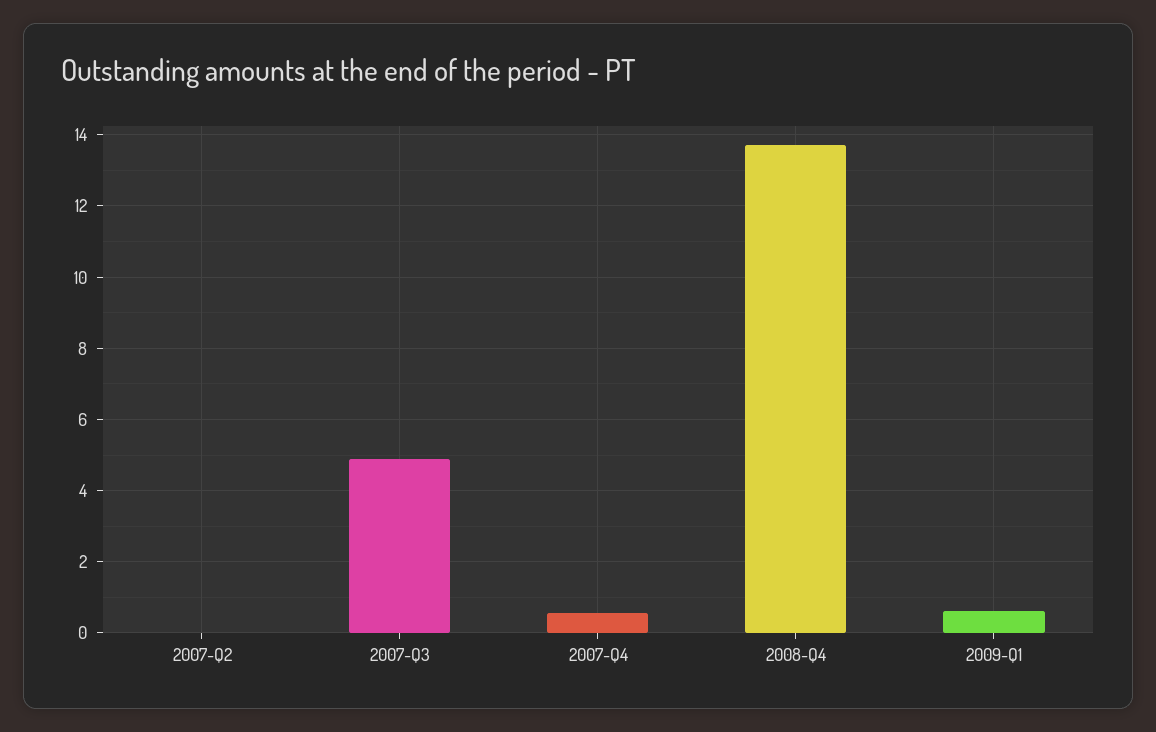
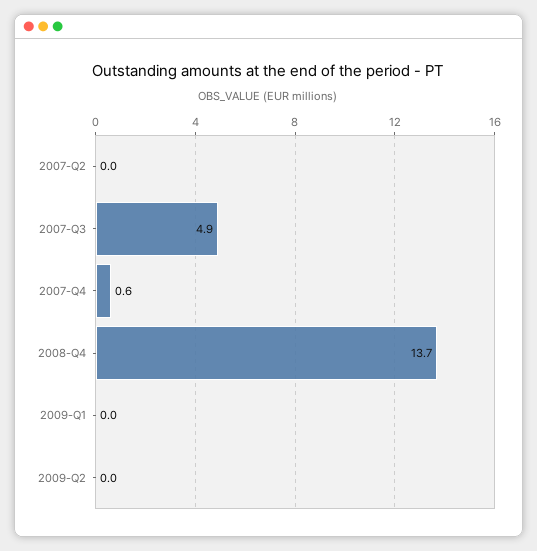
2009-Q1: 0.6 -> 0
2009-Q2: none -> 0

